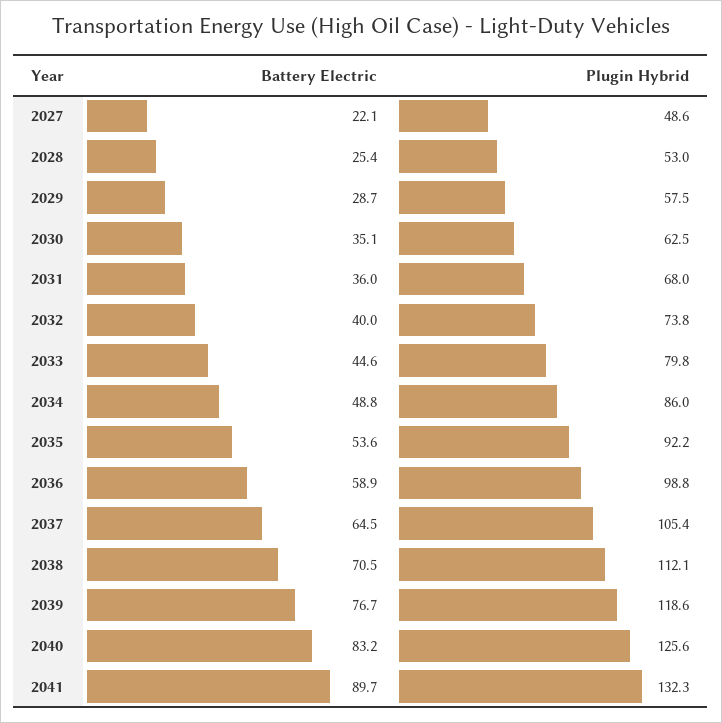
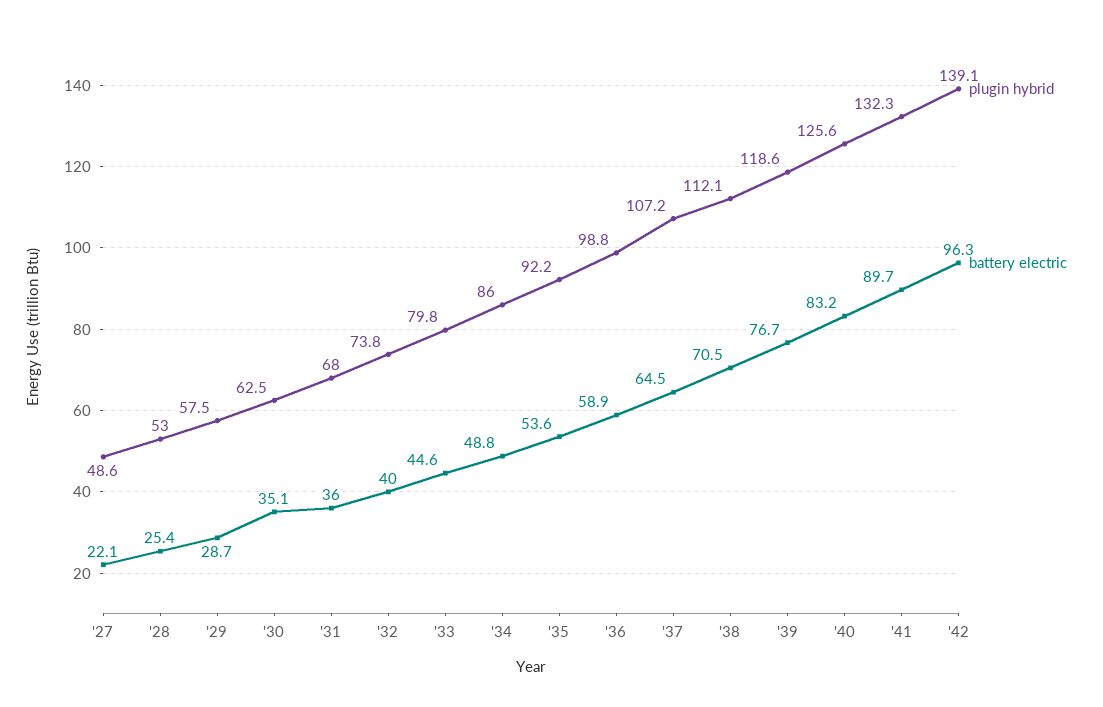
Plugin Hybrid, 2037: 105.4 -> 107.2
Plugin Hybrid, '42: none -> 139.1
Battery Electric, '42: none -> 96.3

